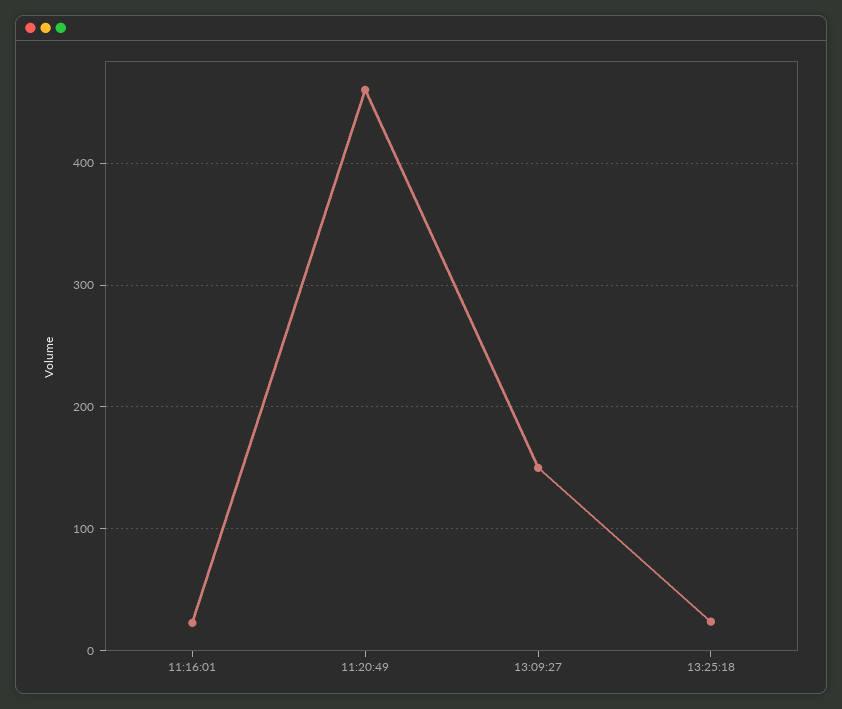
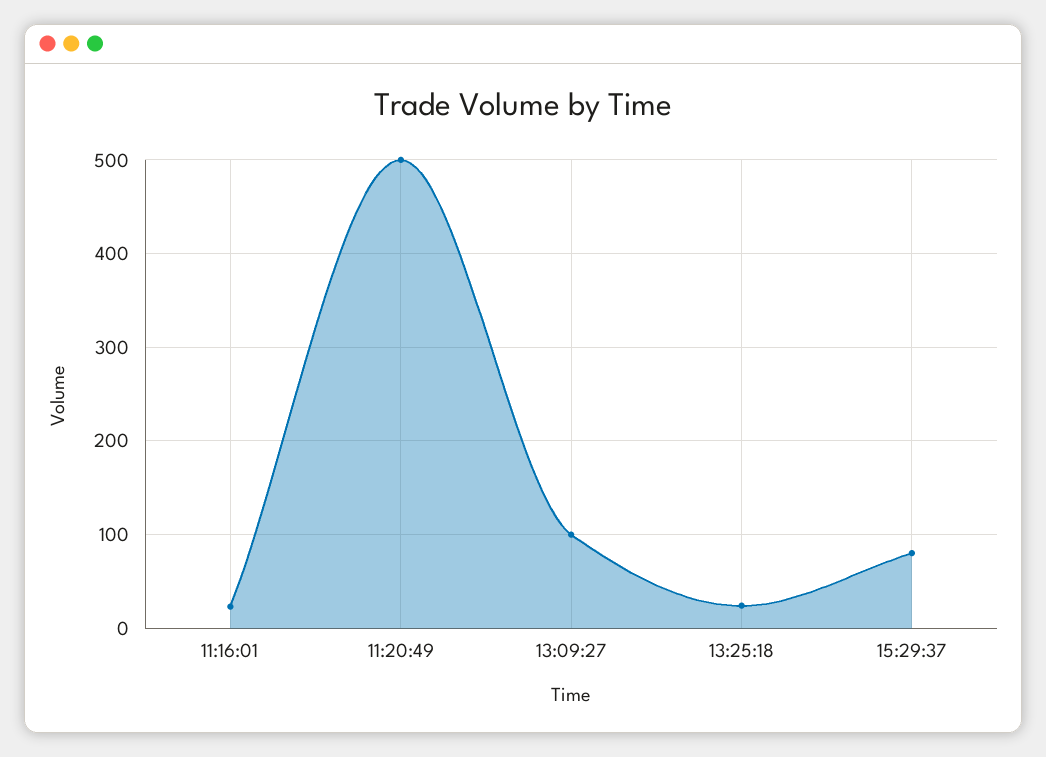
11:20:49: 460 -> 500
13:09:27: 150 -> 100
15:29:37: none -> 80

